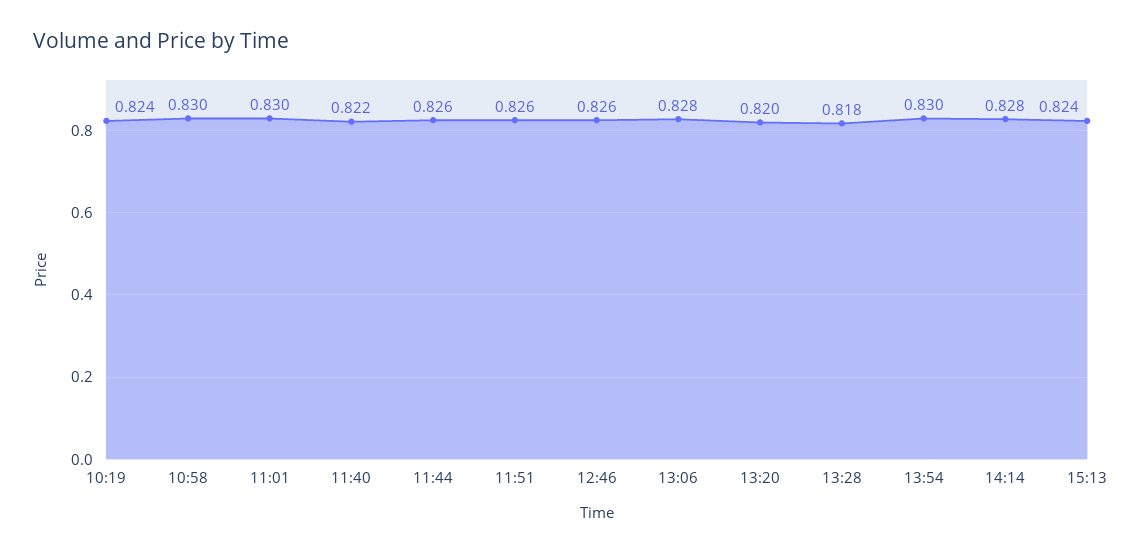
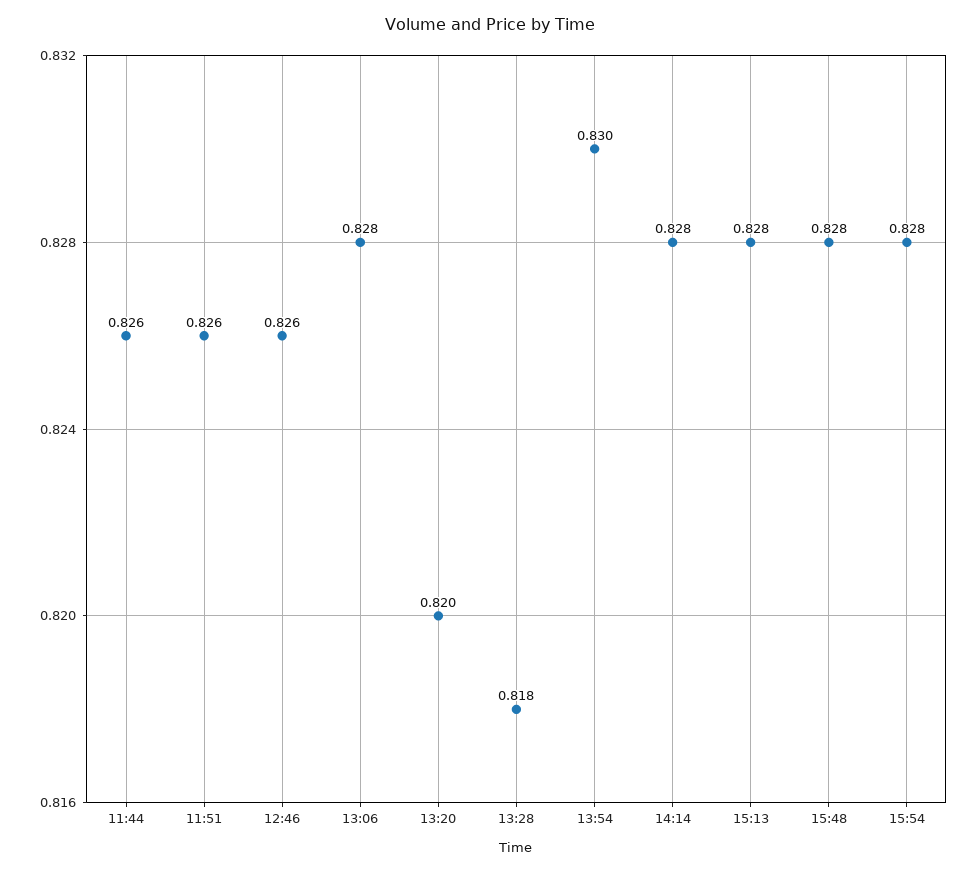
10:19: 0.824 -> none
10:58: 0.83 -> none
11:01: 0.83 -> none
11:40: 0.822 -> none
15:13: 0.824 -> 0.828
15:48: none -> 0.828
15:54: none -> 0.828

